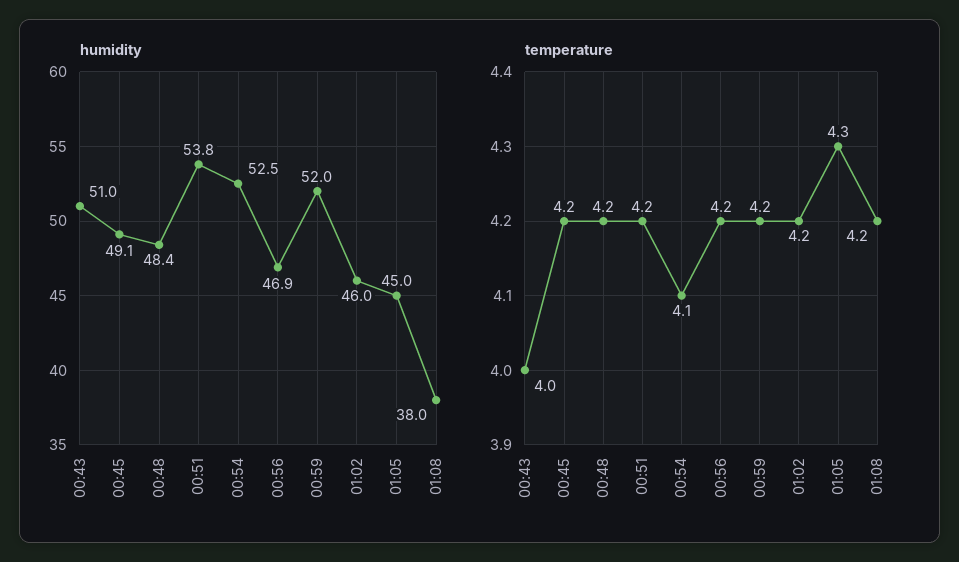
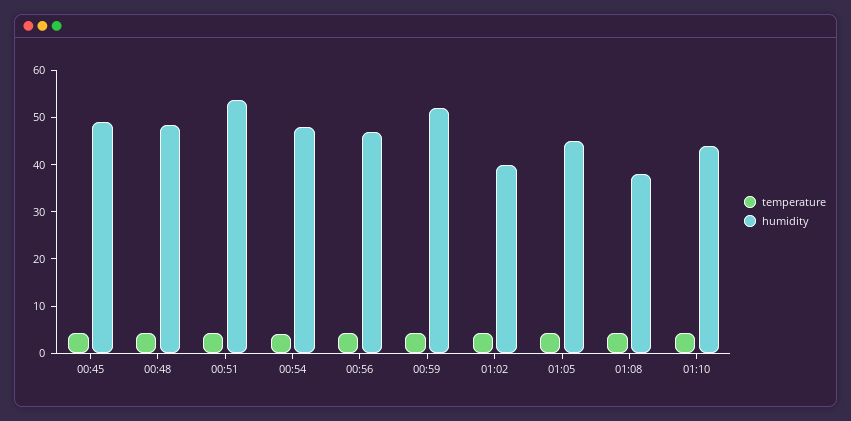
humidity, 00:43: 51 -> none
humidity, 00:54: 52.5 -> 48
humidity, 01:02: 46 -> 40
temperature, 00:43: 4 -> none
temperature, 01:10: none -> 4
humidity, 01:10: none -> 44

